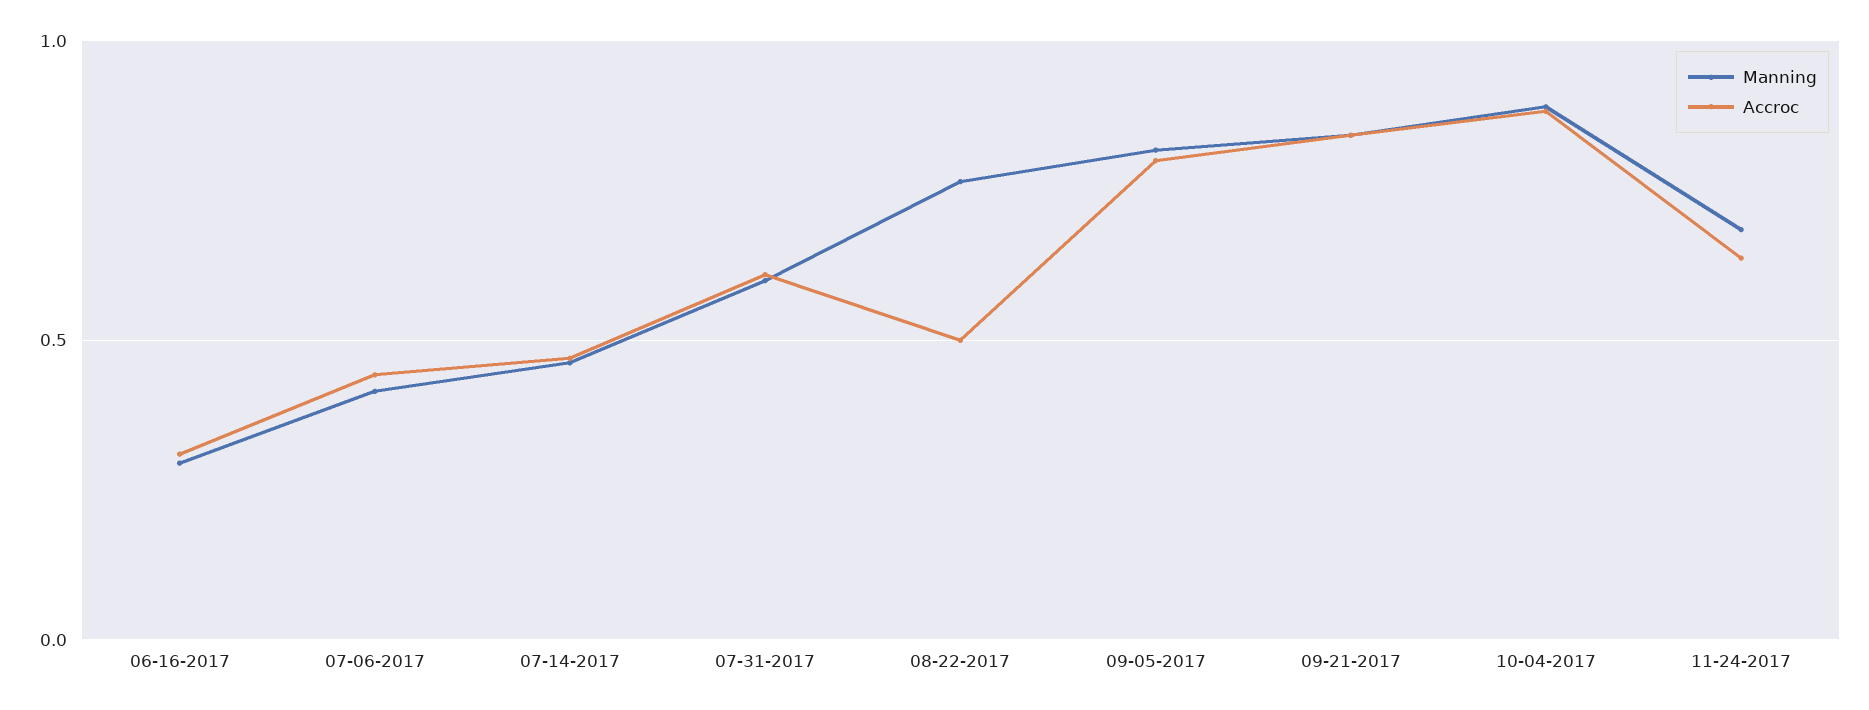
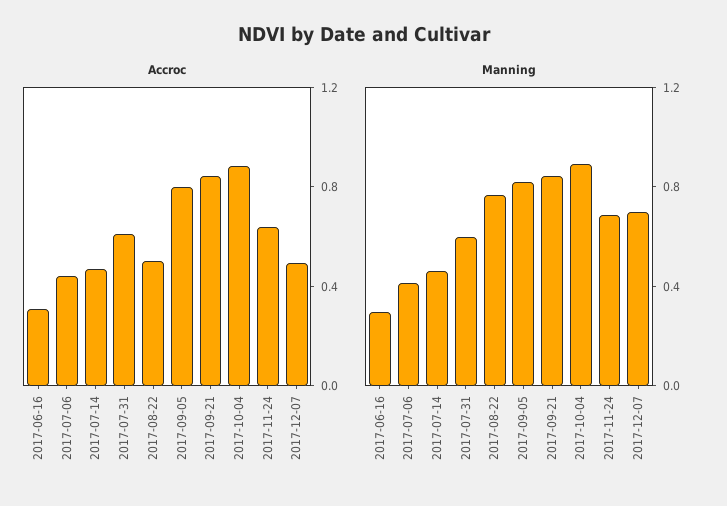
Accroc, 2017-12-07: none -> 0.5
Manning, 2017-12-07: none -> 0.7

